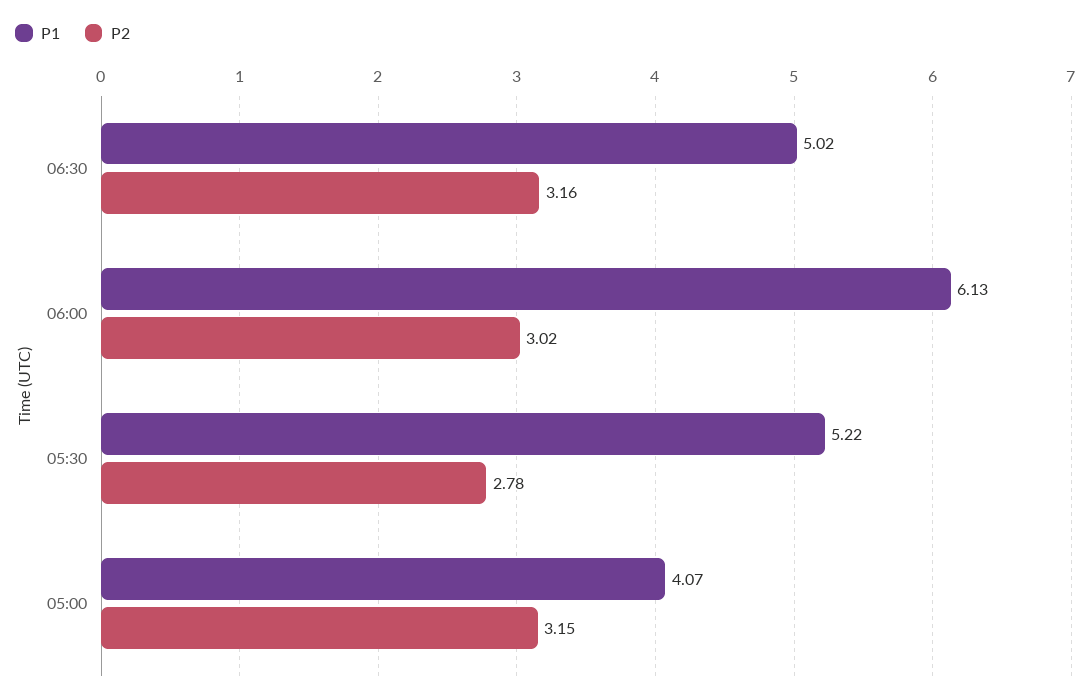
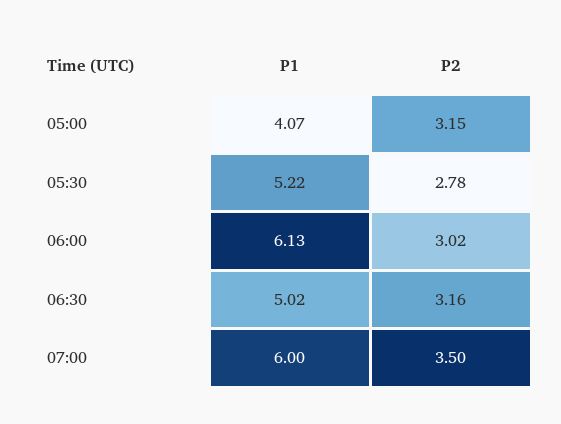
P1, 07:00: none -> 6
P2, 07:00: none -> 3.5

